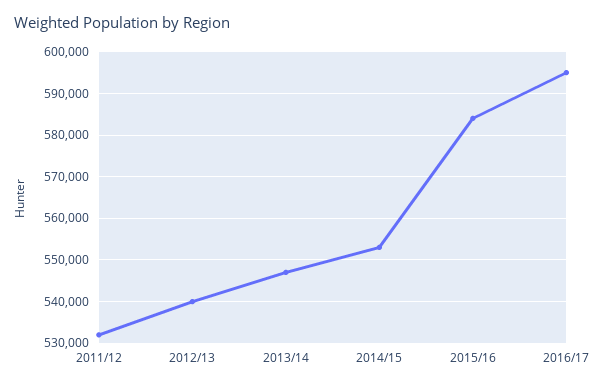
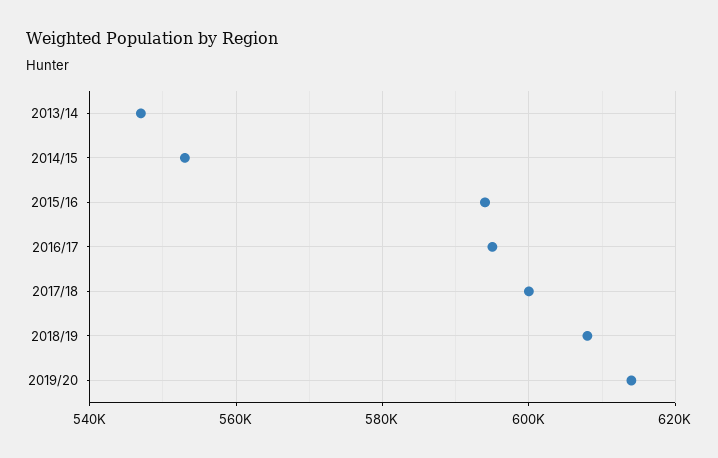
2011/12: 532000 -> none
2012/13: 540000 -> none
2015/16: 584000 -> 594000
2017/18: none -> 600000
2018/19: none -> 608000
2019/20: none -> 614000

